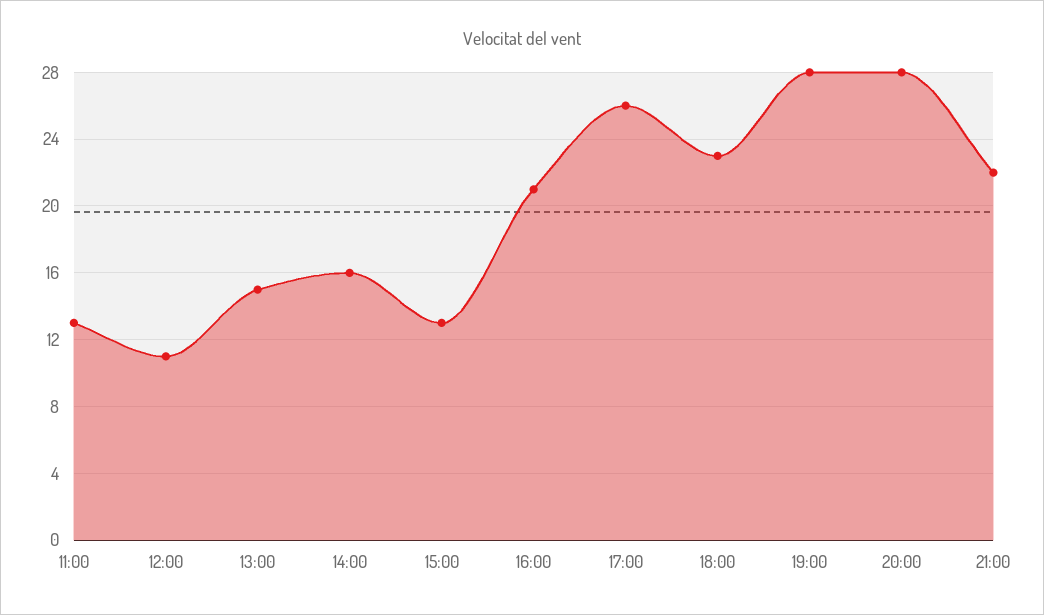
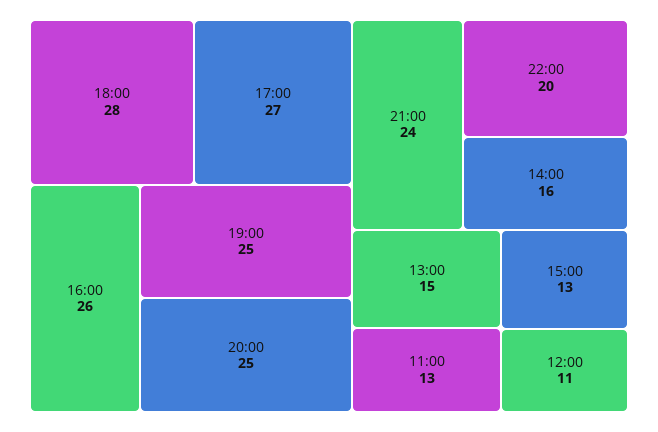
16:00: 21 -> 26
17:00: 26 -> 27
18:00: 23 -> 28
19:00: 28 -> 25
20:00: 28 -> 25
21:00: 22 -> 24
22:00: none -> 20

